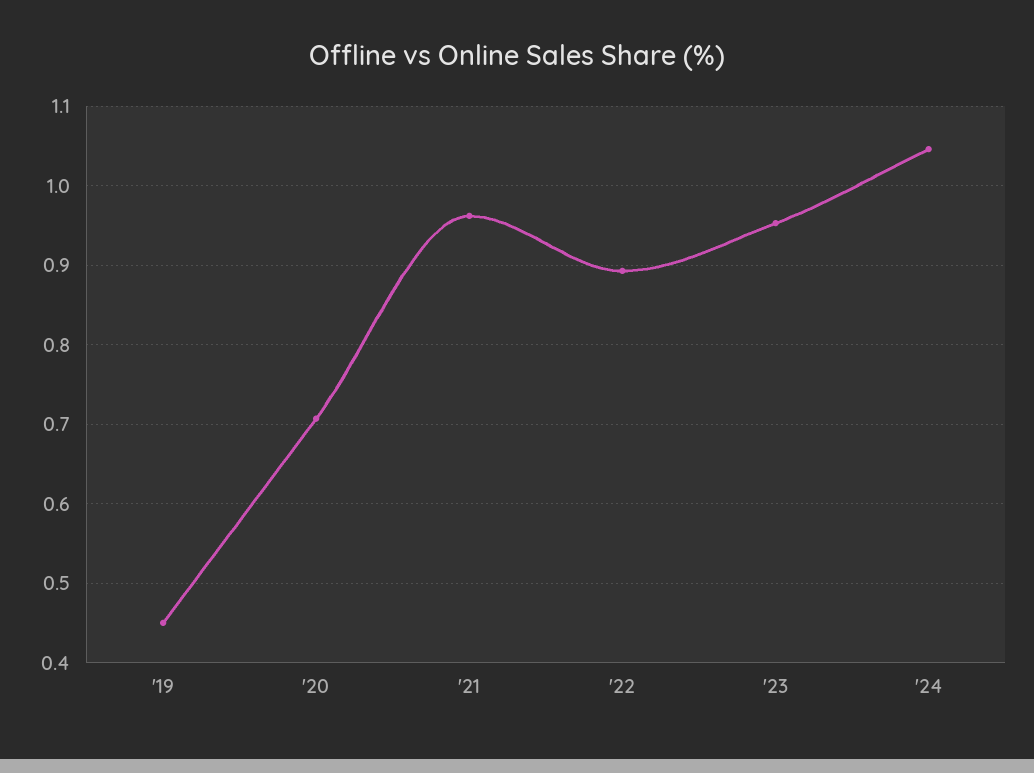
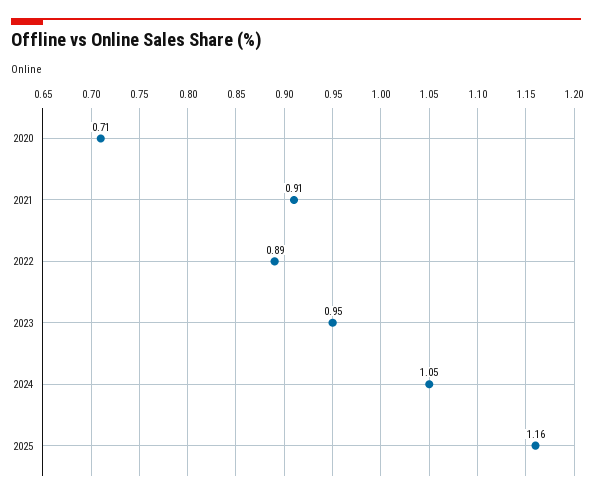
'19: 0.45 -> none
'21: 0.96 -> 0.91
2025: none -> 1.16

